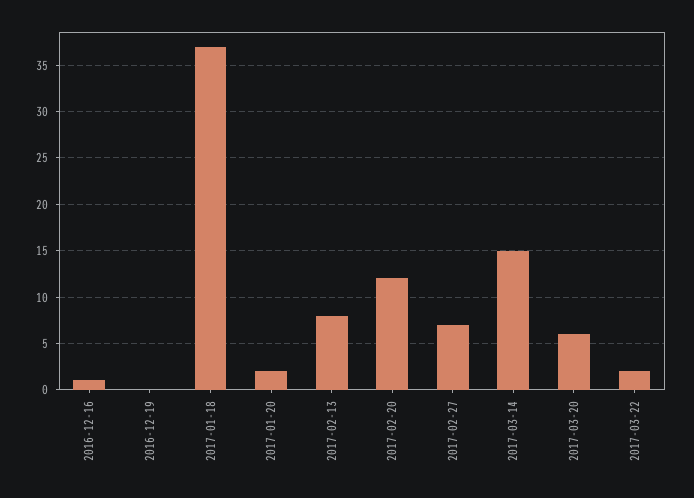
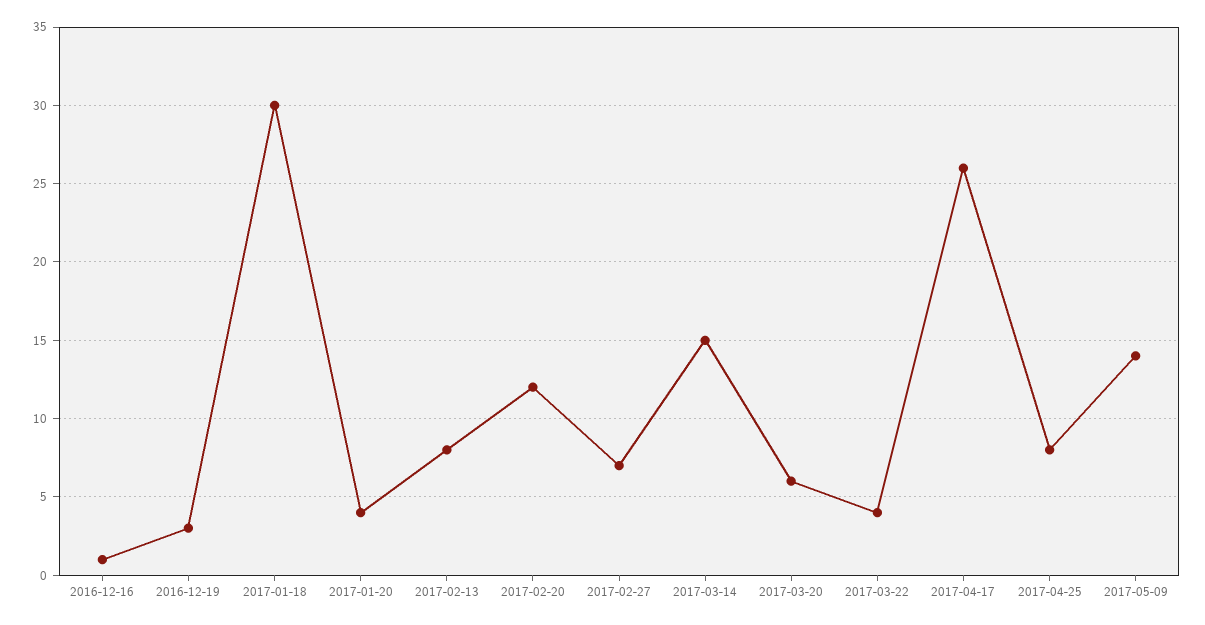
2016-12-19: 0 -> 3
2017-01-18: 37 -> 30
2017-01-20: 2 -> 4
2017-03-22: 2 -> 4
2017-04-17: none -> 26
2017-04-25: none -> 8
2017-05-09: none -> 14

